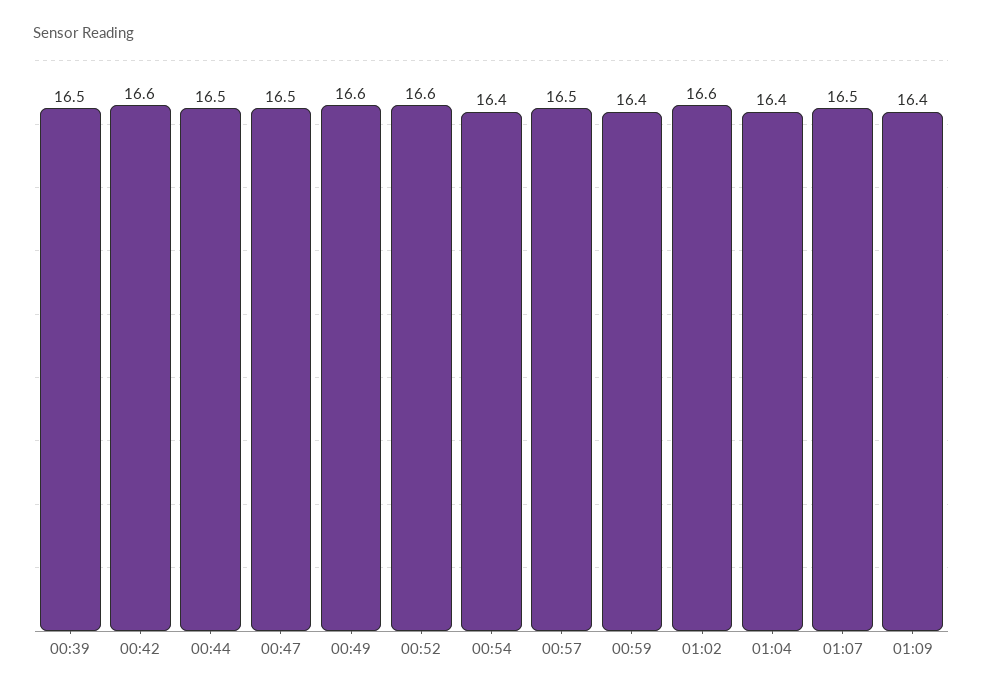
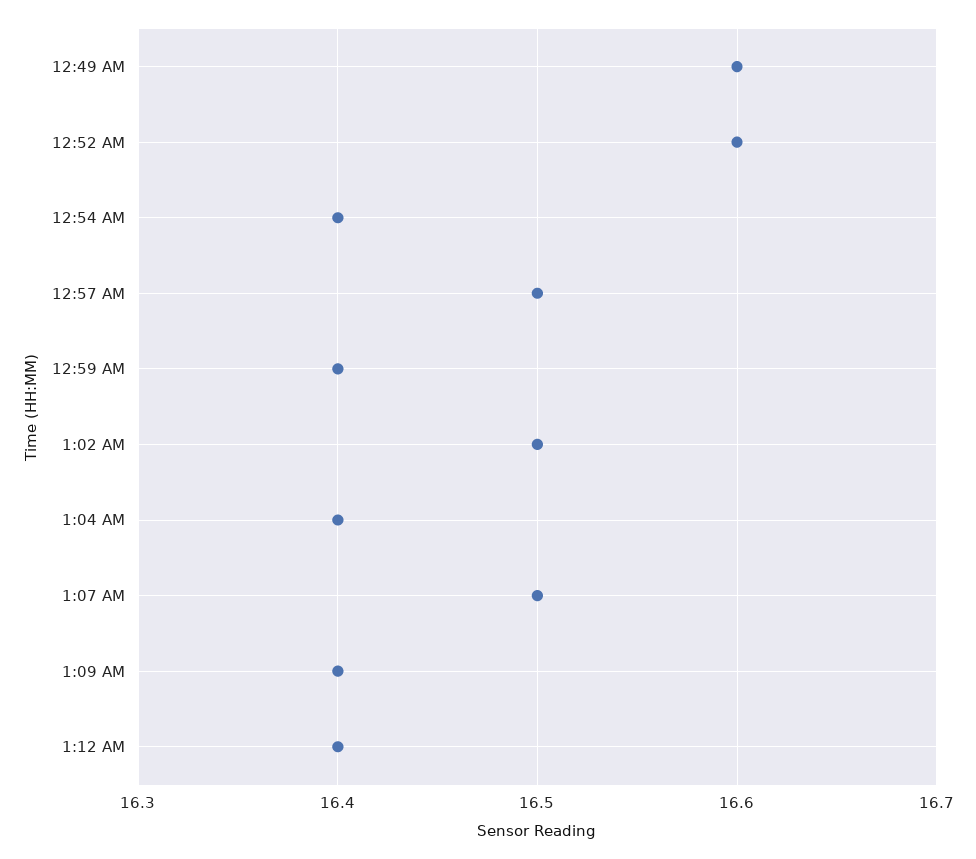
00:39: 16.5 -> none
00:42: 16.6 -> none
00:44: 16.5 -> none
00:47: 16.5 -> none
01:02: 16.6 -> 16.5
1:12 AM: none -> 16.4

